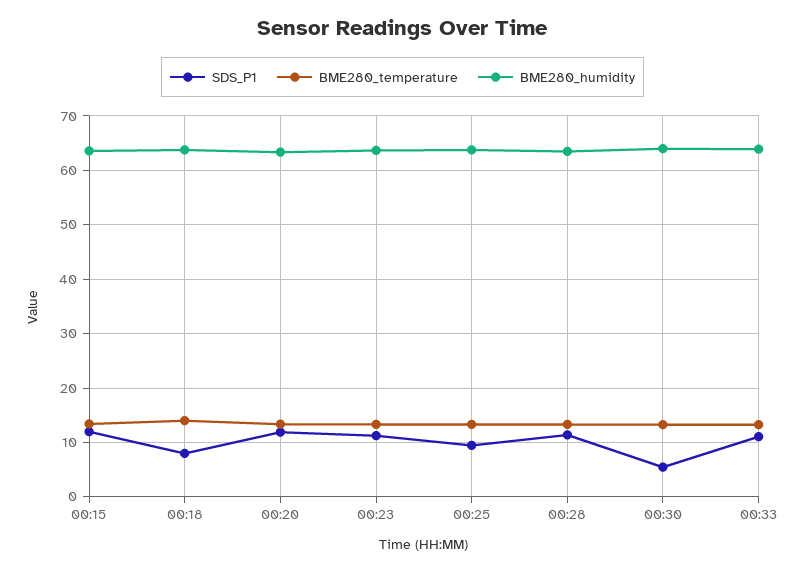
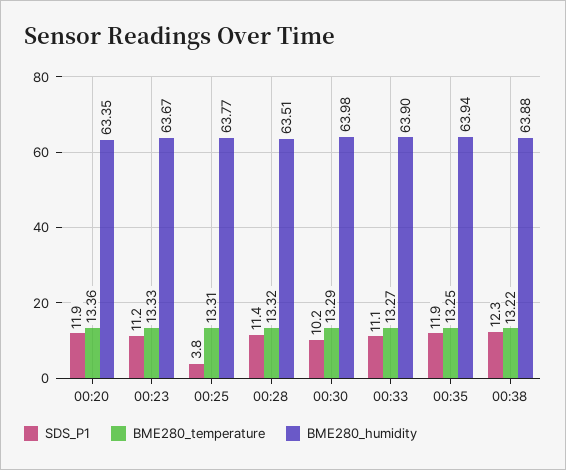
SDS_P1, 00:15: 12 -> none
BME280_temperature, 00:15: 14 -> none
BME280_humidity, 00:15: 64 -> none
SDS_P1, 00:18: 8 -> none
BME280_temperature, 00:18: 14 -> none
BME280_humidity, 00:18: 64 -> none
SDS_P1, 00:25: 10 -> 3.8
SDS_P1, 00:30: 6 -> 10.2
SDS_P1, 00:35: none -> 11.9
BME280_temperature, 00:35: none -> 13.25
BME280_humidity, 00:35: none -> 63.94
SDS_P1, 00:38: none -> 12.3
BME280_temperature, 00:38: none -> 13.22
BME280_humidity, 00:38: none -> 63.88

